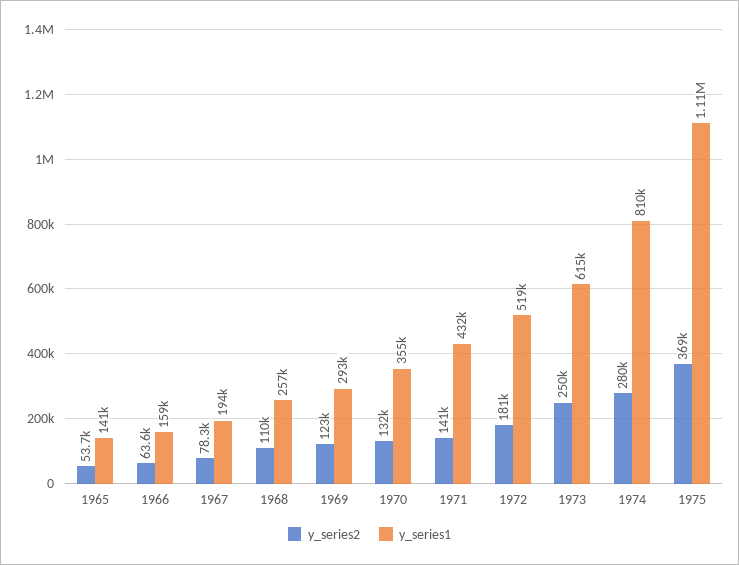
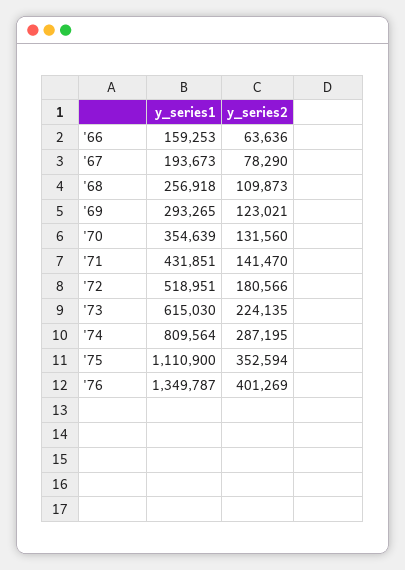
y_series2, 1965: 53700 -> none
y_series1, 1965: 141000 -> none
y_series2, 1973: 250000 -> 224135
y_series2, 1974: 280000 -> 287195
y_series2, 1975: 369000 -> 352594
y_series1, '76: none -> 1349787
y_series2, '76: none -> 401269

